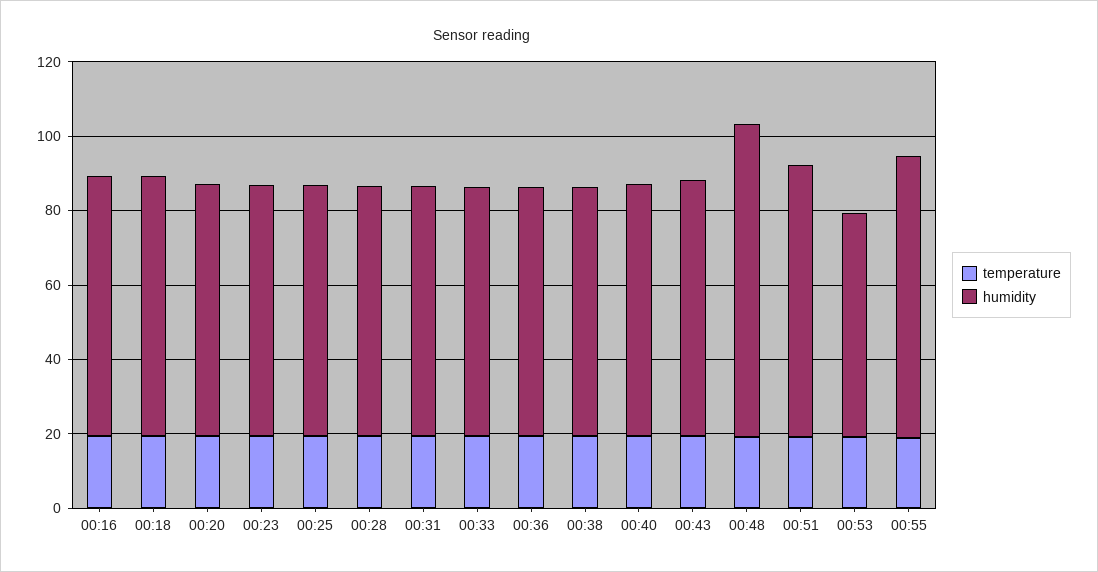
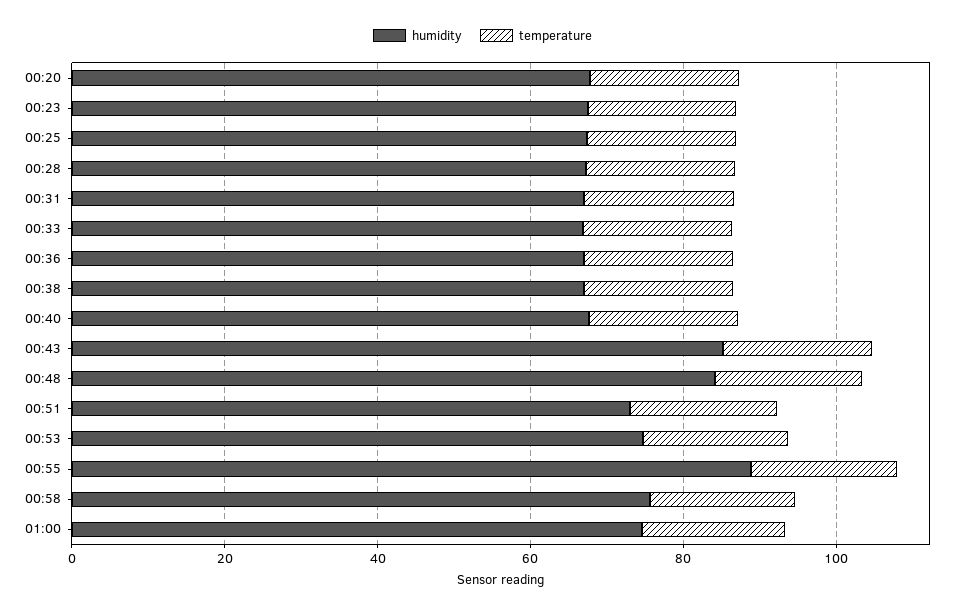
temperature, 00:16: 20 -> none
humidity, 00:16: 70 -> none
temperature, 00:18: 20 -> none
humidity, 00:18: 70 -> none
humidity, 00:43: 70 -> 85
humidity, 00:53: 60 -> 75
humidity, 00:55: 75 -> 90
humidity, 00:58: none -> 75
temperature, 00:58: none -> 20
humidity, 01:00: none -> 75
temperature, 01:00: none -> 20

